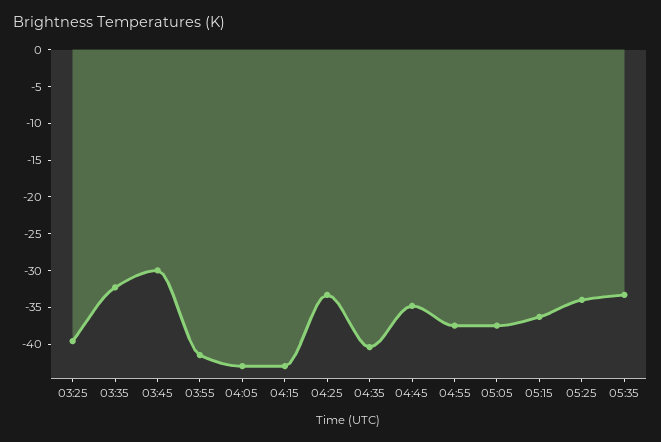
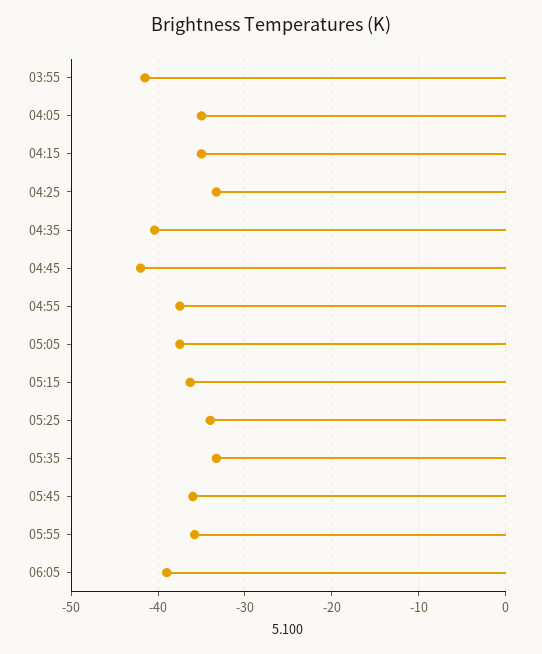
03:25: -40 -> none
03:35: -32.5 -> none
03:45: -30 -> none
04:05: -42.5 -> -35
04:15: -42.5 -> -35
04:45: -35 -> -42
05:45: none -> -36
05:55: none -> -36
06:05: none -> -39

